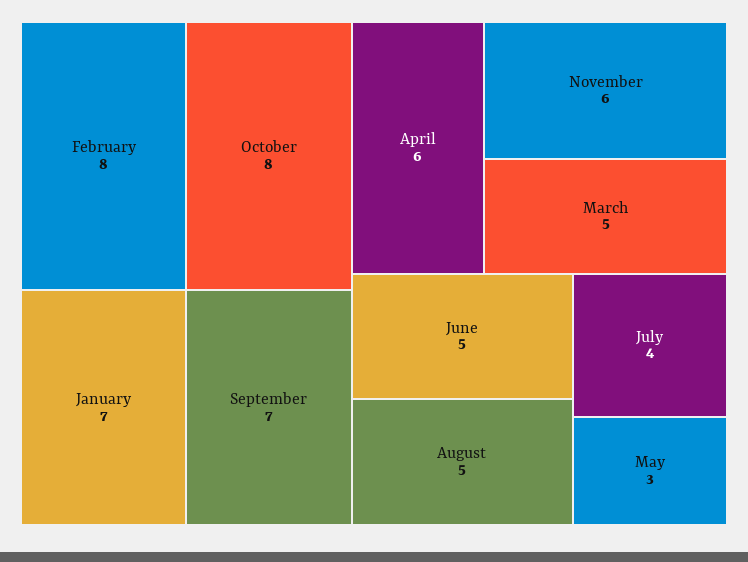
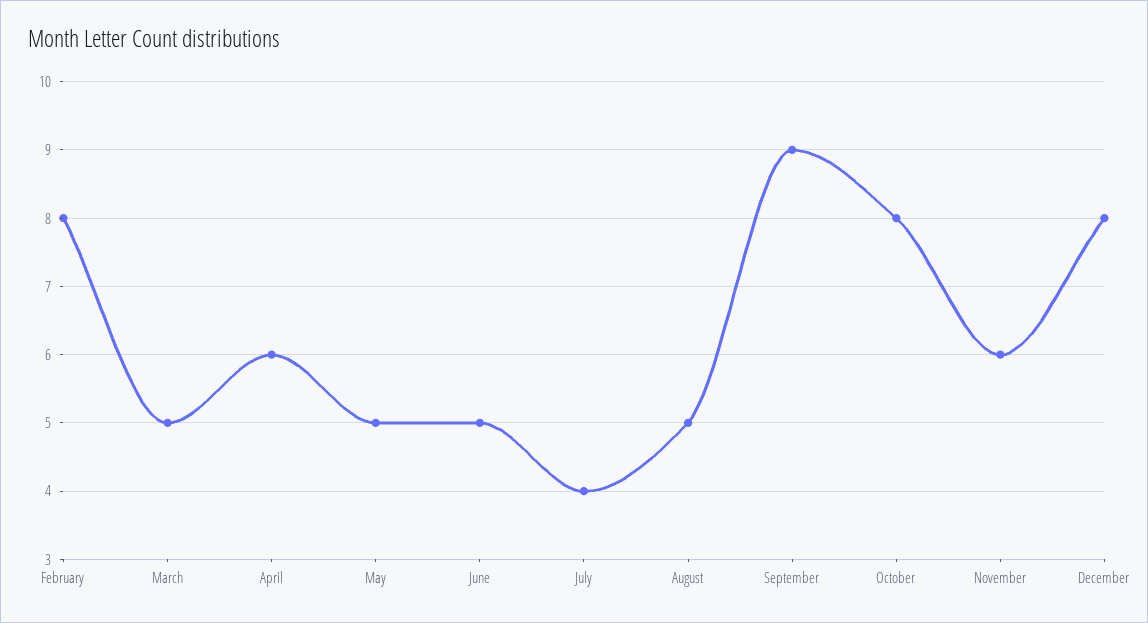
January: 7 -> none
September: 7 -> 9
May: 3 -> 5
December: none -> 8

